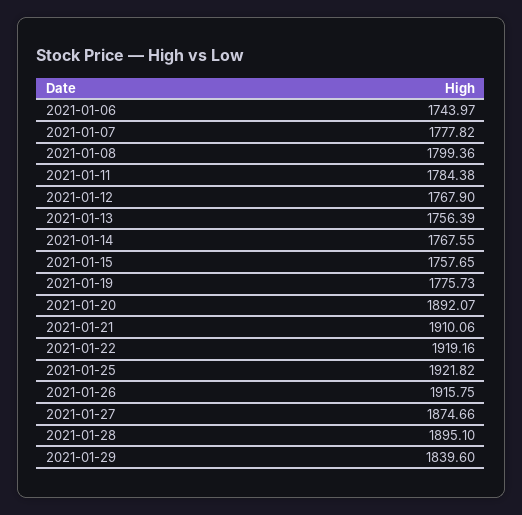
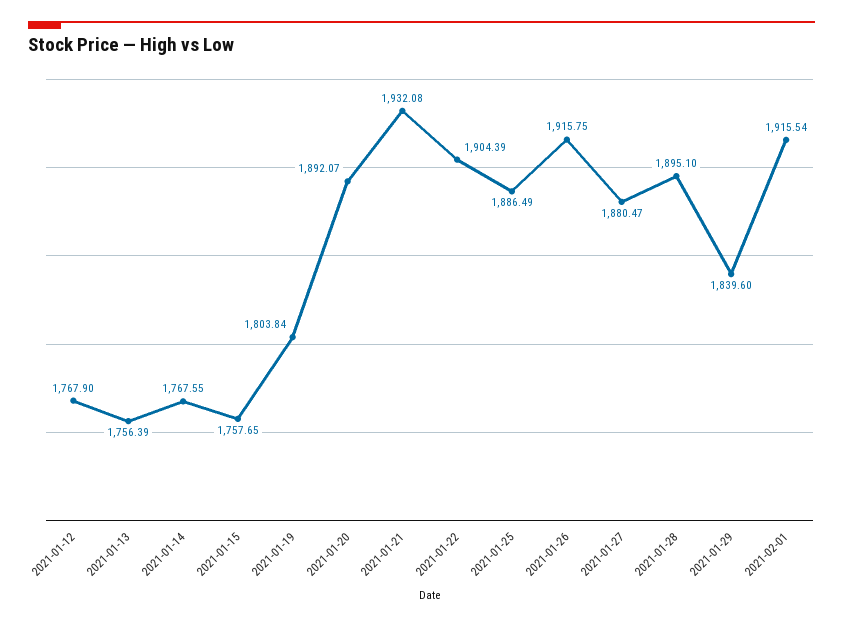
2021-01-06: 1743.97 -> none
2021-01-07: 1777.82 -> none
2021-01-08: 1799.36 -> none
2021-01-11: 1784.38 -> none
2021-01-19: 1775.73 -> 1803.84
2021-01-21: 1910.06 -> 1932.08
2021-01-22: 1919.16 -> 1904.39
2021-01-25: 1921.82 -> 1886.49
2021-01-27: 1874.66 -> 1880.47
2021-02-01: none -> 1915.54

